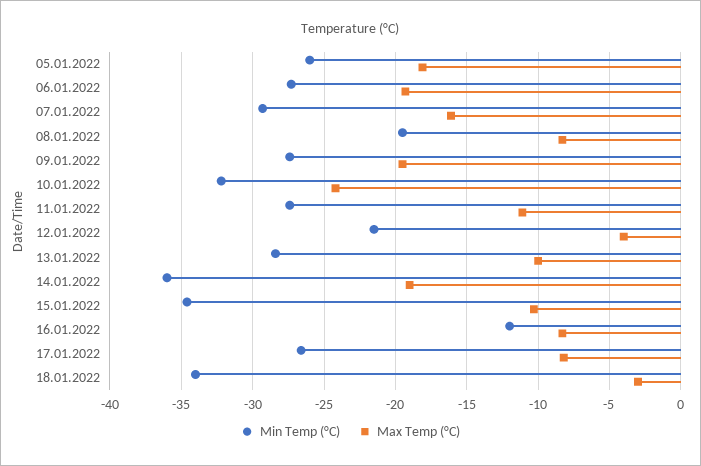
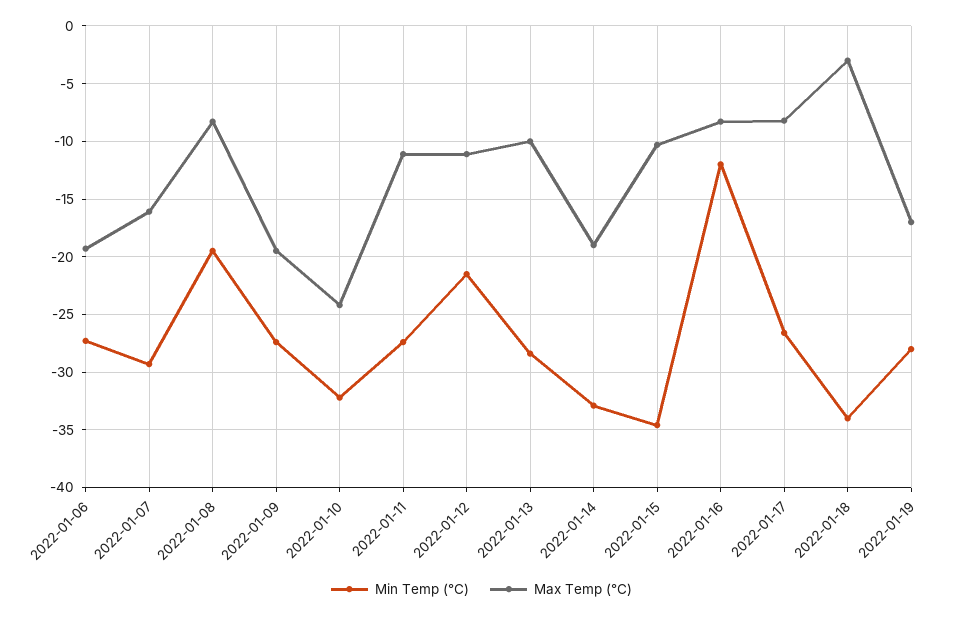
Min Temp (°C), 05.01.2022: -26 -> none
Max Temp (°C), 05.01.2022: -18 -> none
Max Temp (°C), 12.01.2022: -4 -> -11
Min Temp (°C), 14.01.2022: -36 -> -33
Min Temp (°C), 2022-01-19: none -> -28
Max Temp (°C), 2022-01-19: none -> -17

